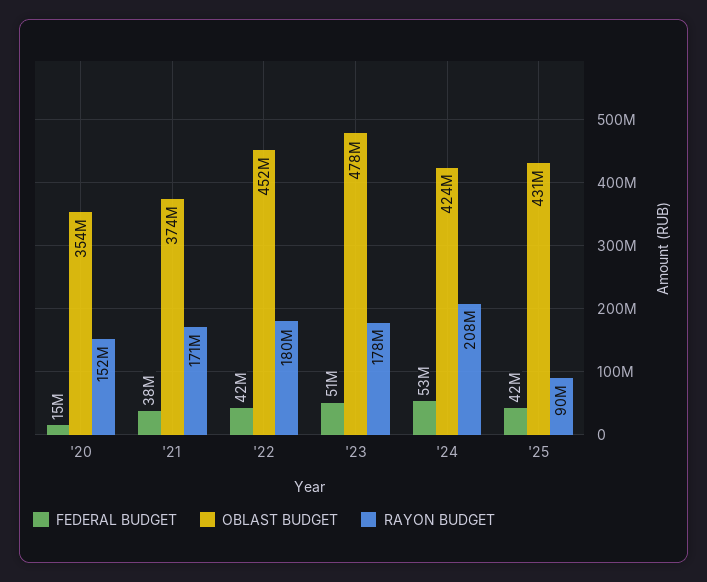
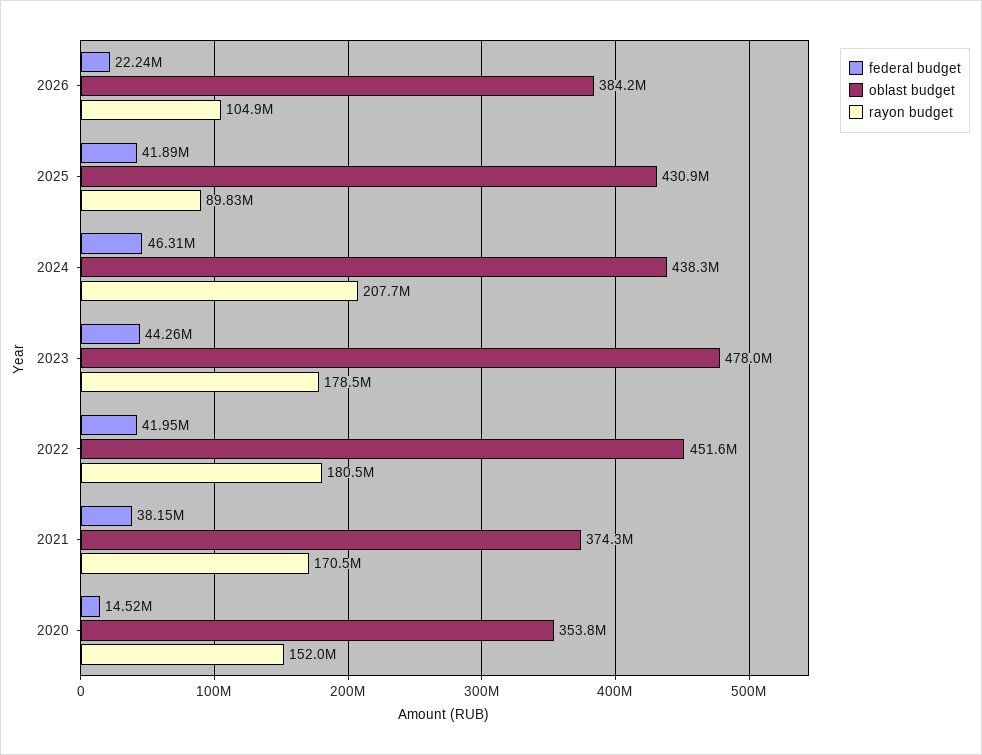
FEDERAL BUDGET, '23: 51000000 -> 44260000
FEDERAL BUDGET, '24: 53000000 -> 46310000
OBLAST BUDGET, '24: 424000000 -> 438300000
FEDERAL BUDGET, 2026: none -> 22240000
OBLAST BUDGET, 2026: none -> 384200000
RAYON BUDGET, 2026: none -> 104900000

